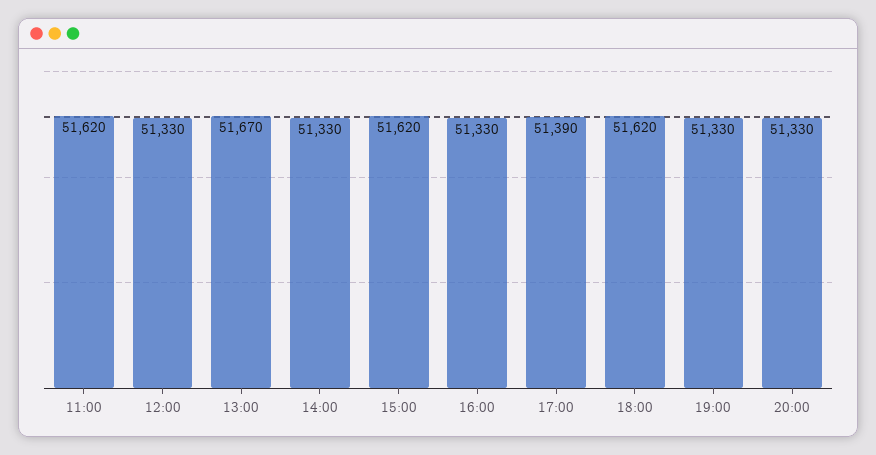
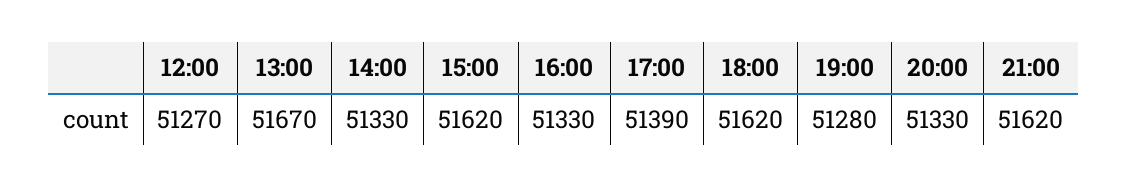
11:00: 51620 -> none
12:00: 51330 -> 51270
19:00: 51330 -> 51280
21:00: none -> 51620

